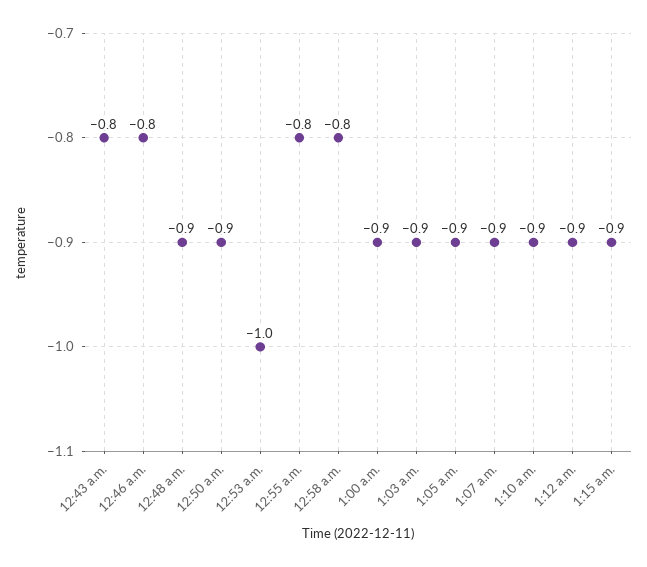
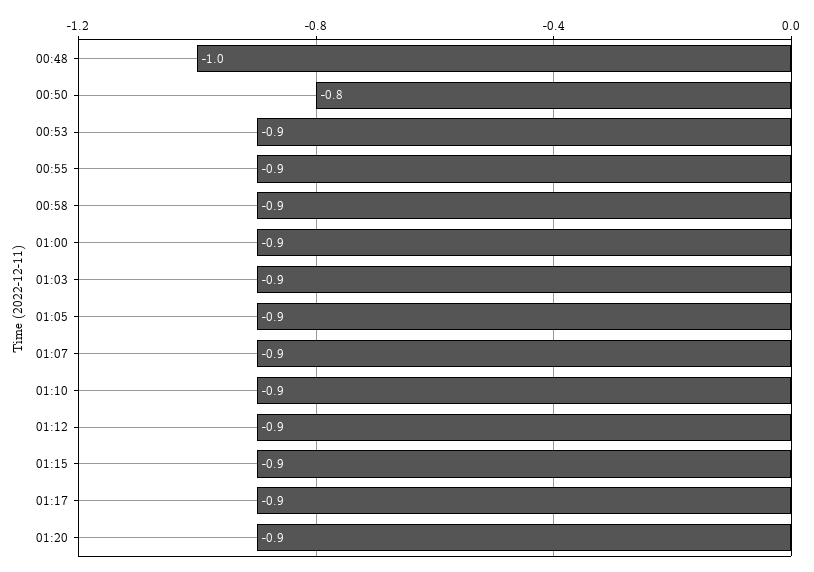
12:43 a.m.: -0.8 -> none
12:46 a.m.: -0.8 -> none
12:48 a.m.: -0.9 -> -1
12:50 a.m.: -0.9 -> -0.8
12:53 a.m.: -1 -> -0.9
12:55 a.m.: -0.8 -> -0.9
12:58 a.m.: -0.8 -> -0.9
01:17: none -> -0.9
01:20: none -> -0.9

